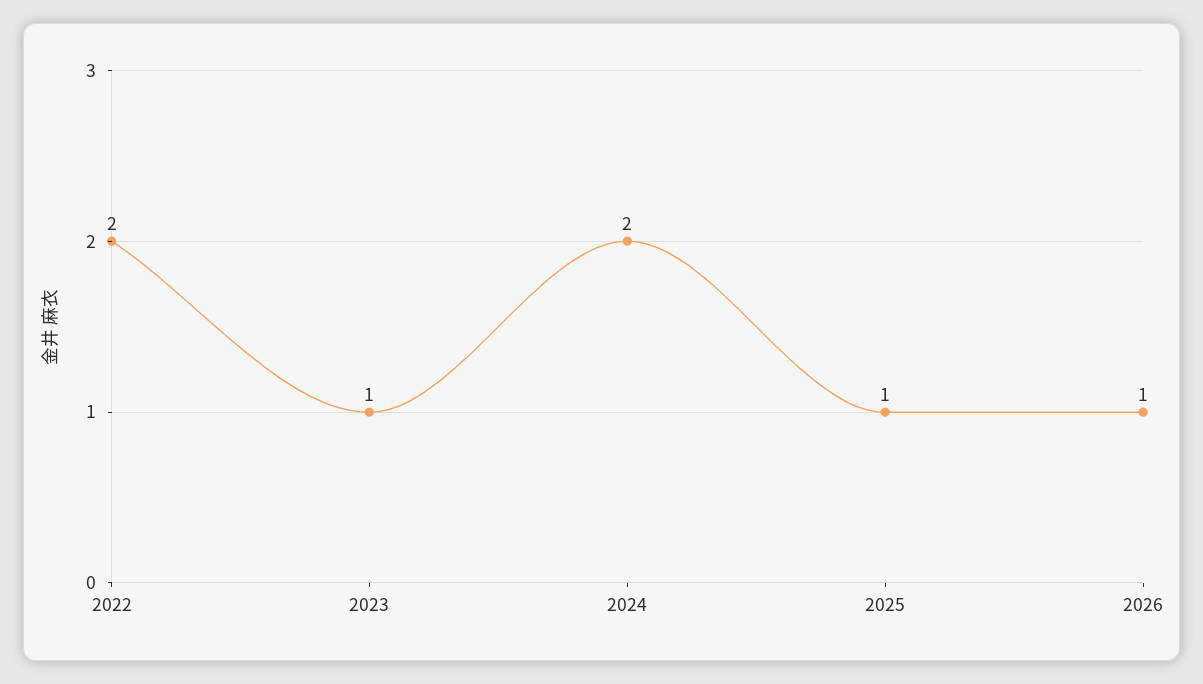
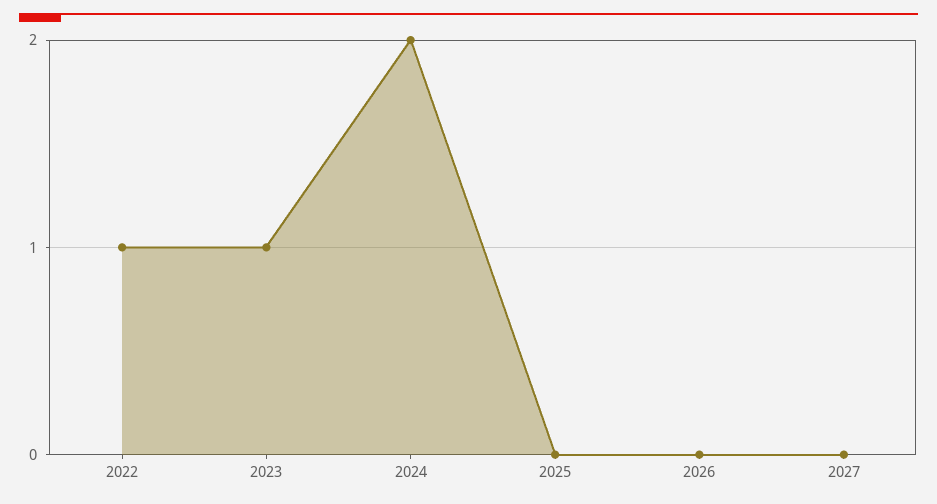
2022: 2 -> 1
2025: 1 -> 0
2026: 1 -> 0
2027: none -> 0

